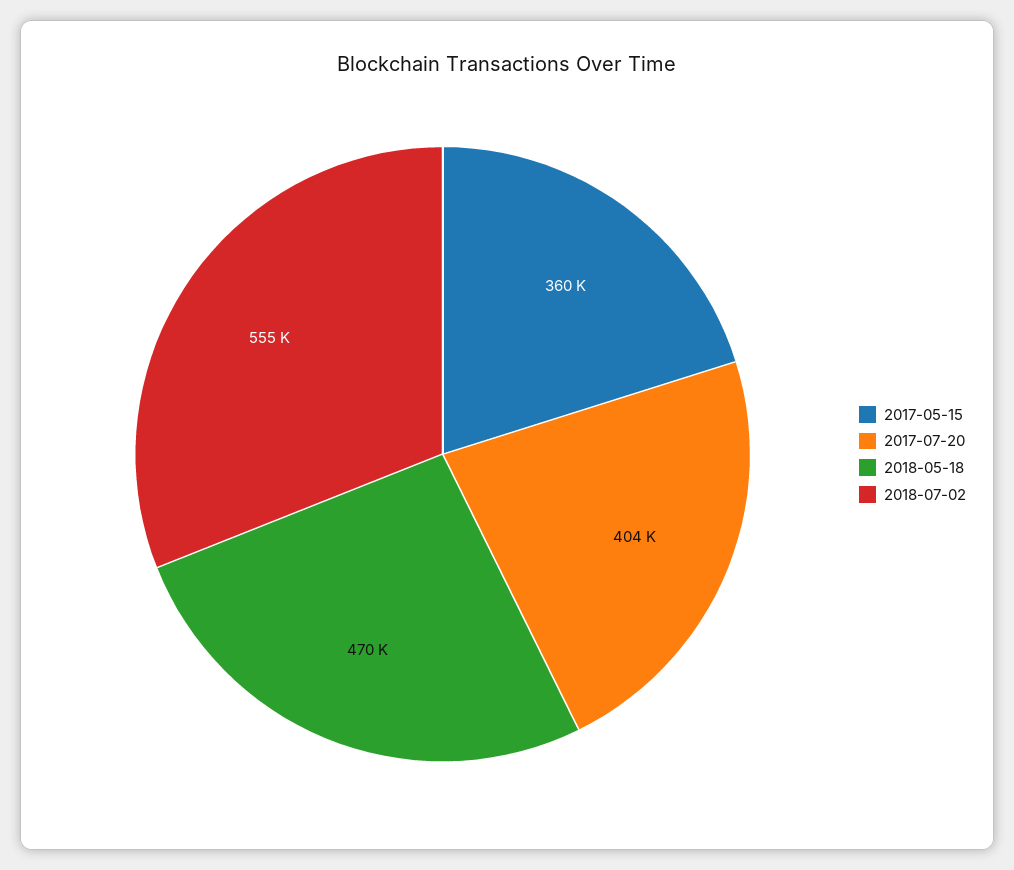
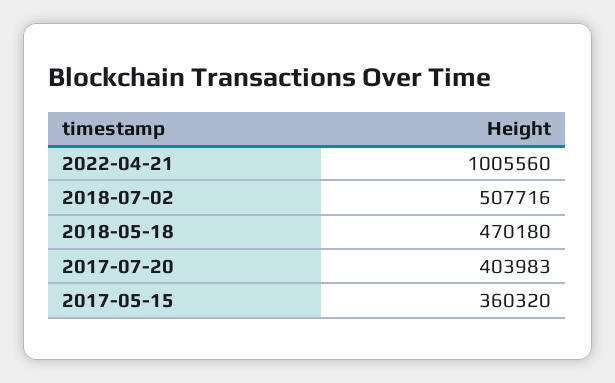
2018-07-02: 555000 -> 507716
2022-04-21: none -> 1005560

